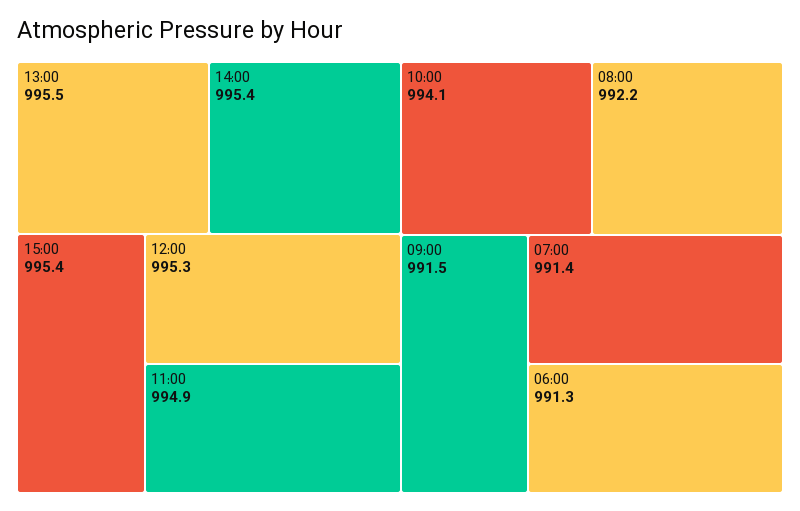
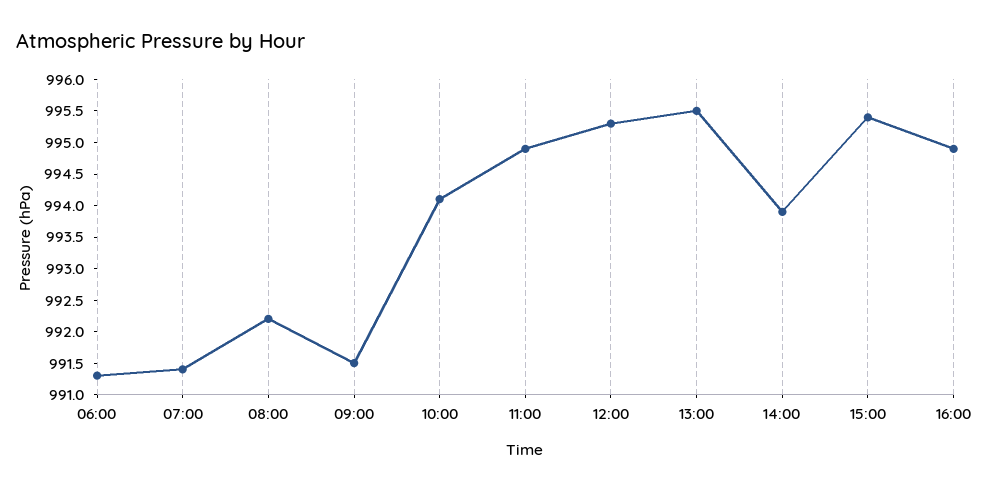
14:00: 995.4 -> 994
16:00: none -> 995

